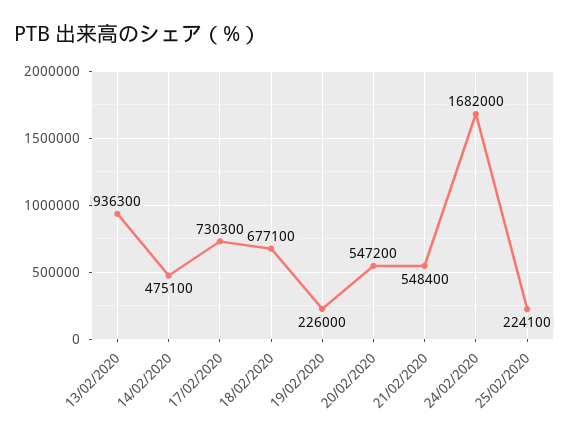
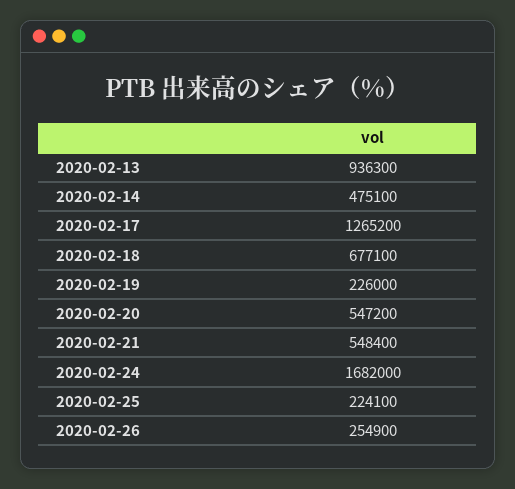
17/02/2020: 730300 -> 1265200
2020-02-26: none -> 254900

